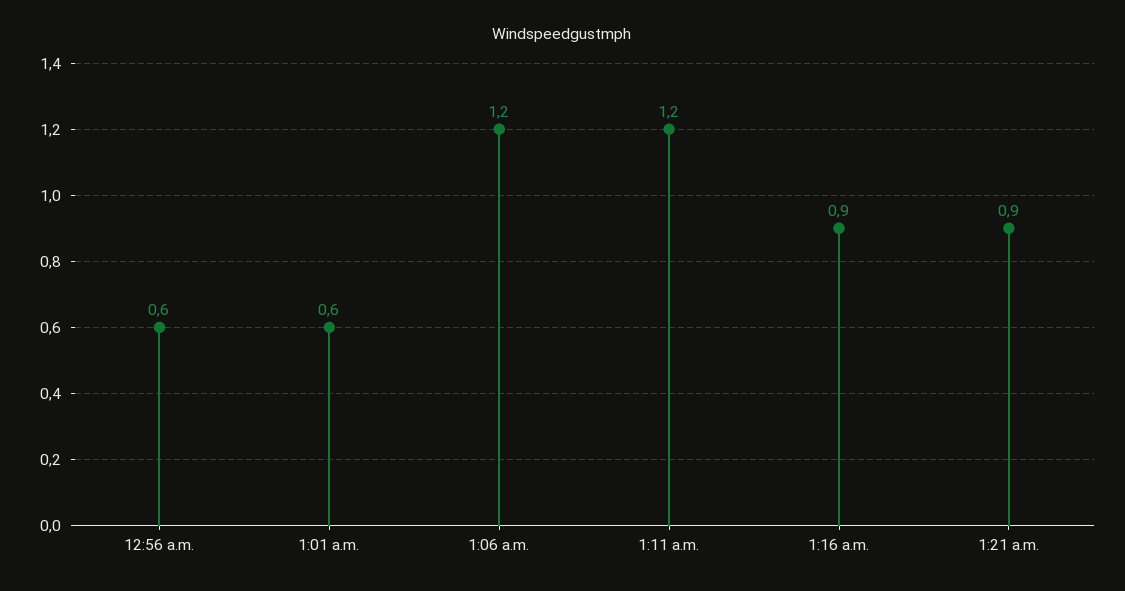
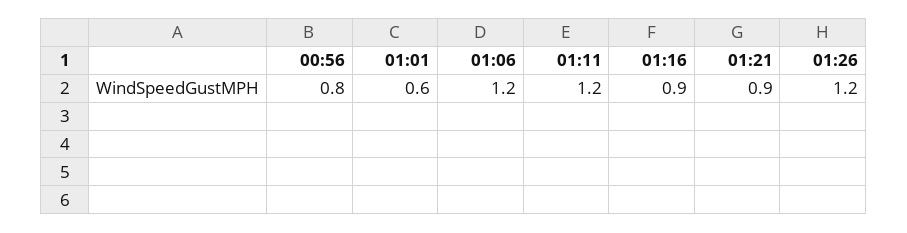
12:56 a.m.: 0.6 -> 0.8
01:26: none -> 1.2

